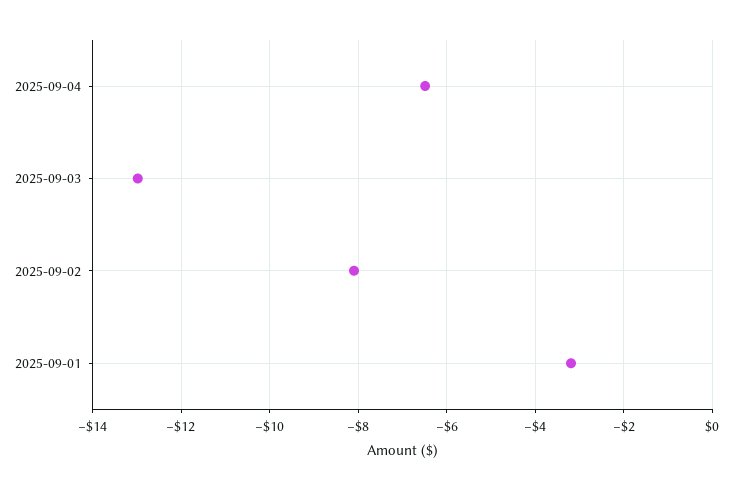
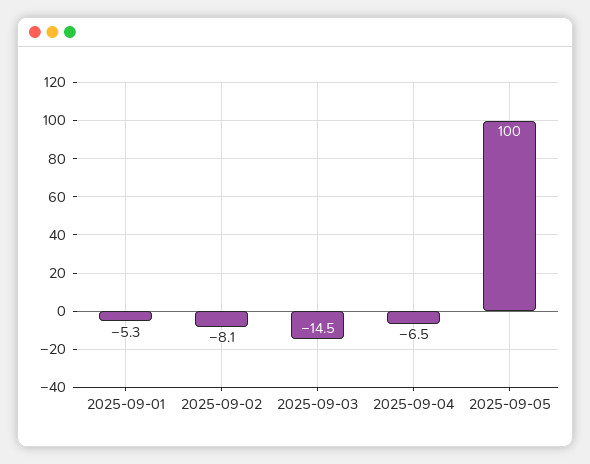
2025-09-03: -13 -> -14.5
2025-09-01: -3.2 -> -5.3
2025-09-05: none -> 100

